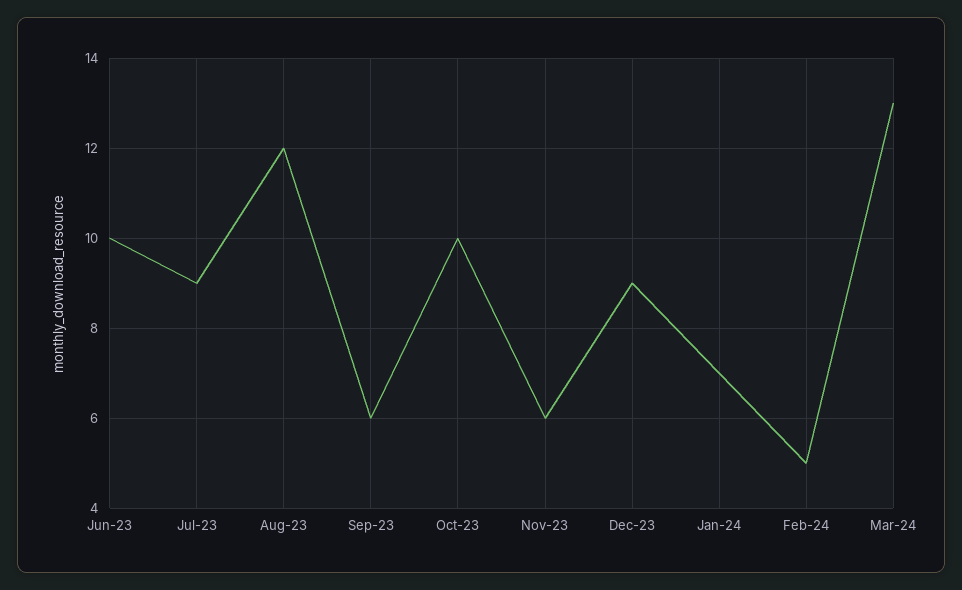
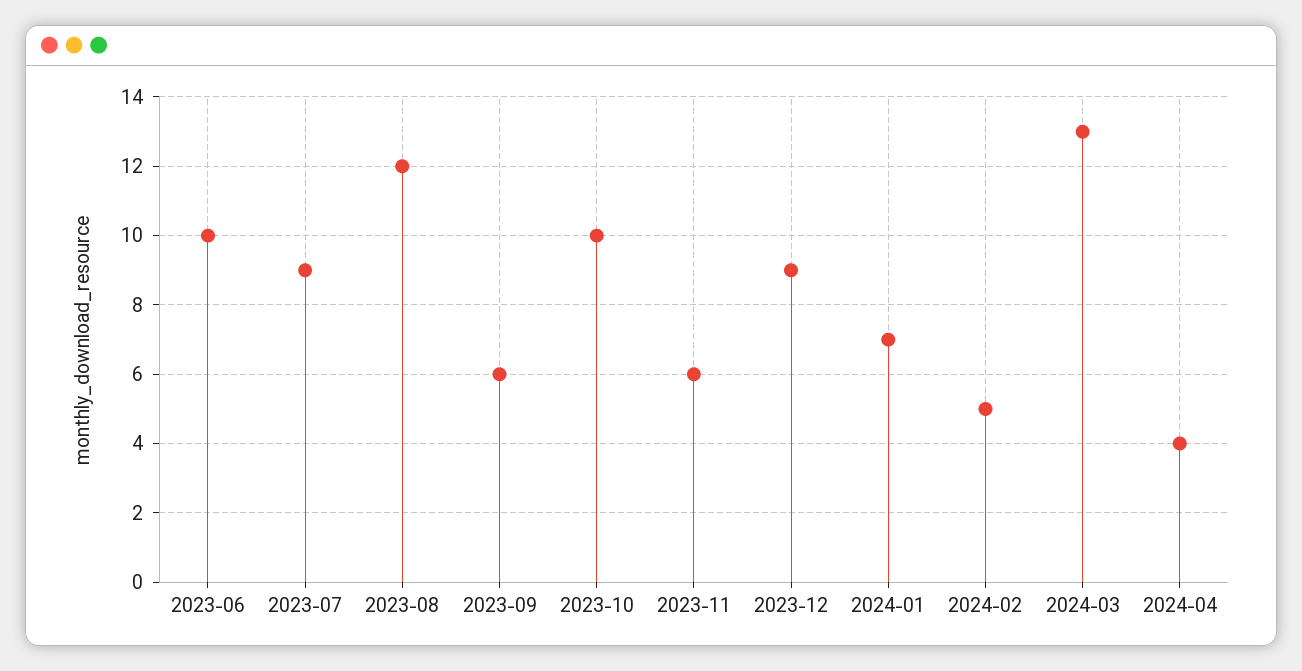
2024-04: none -> 4

